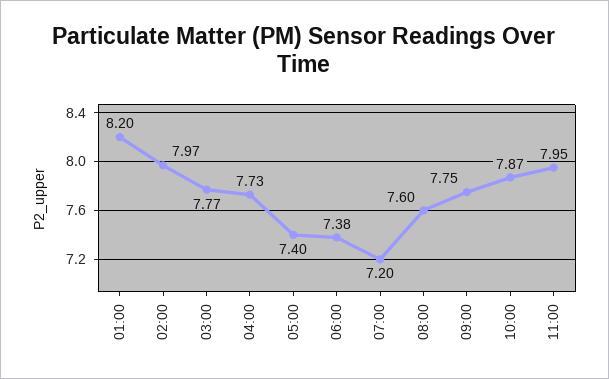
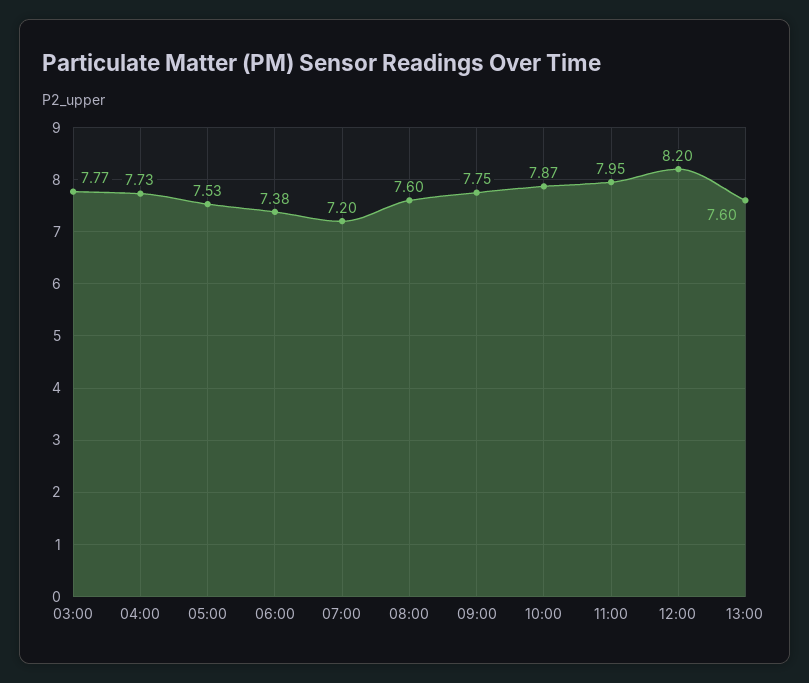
01:00: 8.2 -> none
02:00: 7.97 -> none
05:00: 7.4 -> 7.53
12:00: none -> 8.2
13:00: none -> 7.6

